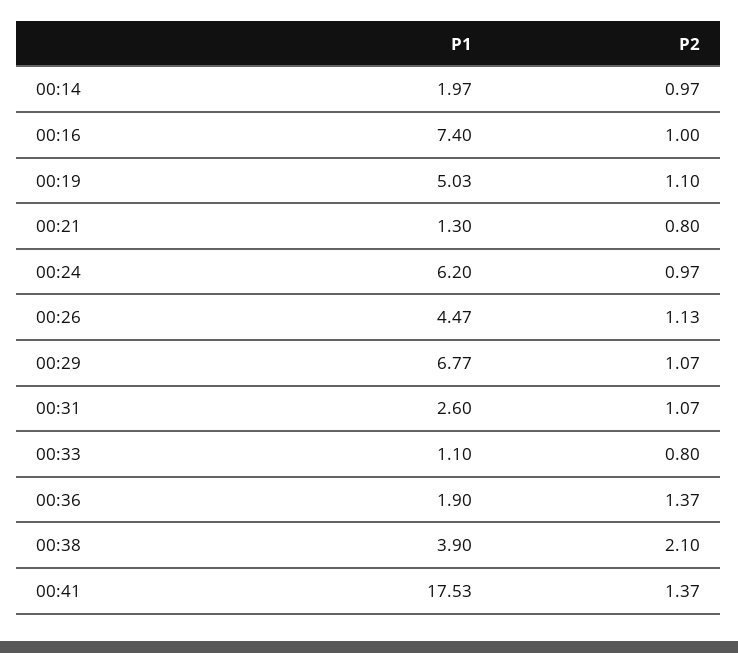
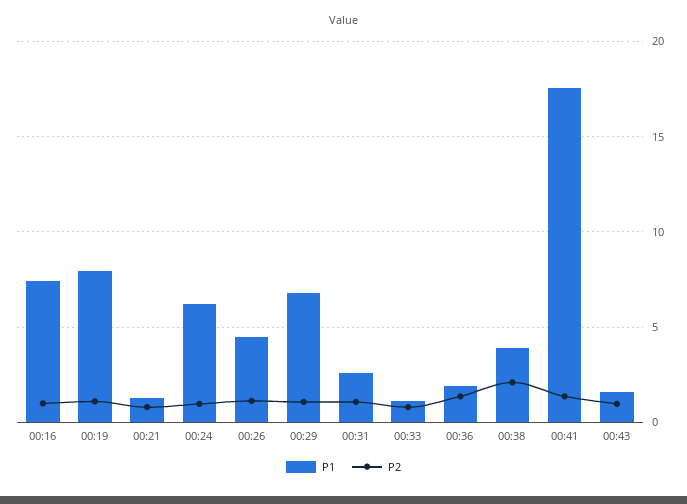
P1, 00:14: 1.97 -> none
P2, 00:14: 0.97 -> none
P1, 00:19: 5.03 -> 8
P1, 00:43: none -> 1.5
P2, 00:43: none -> 1

